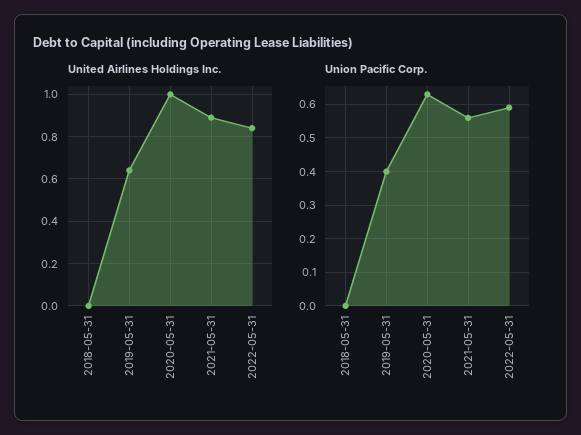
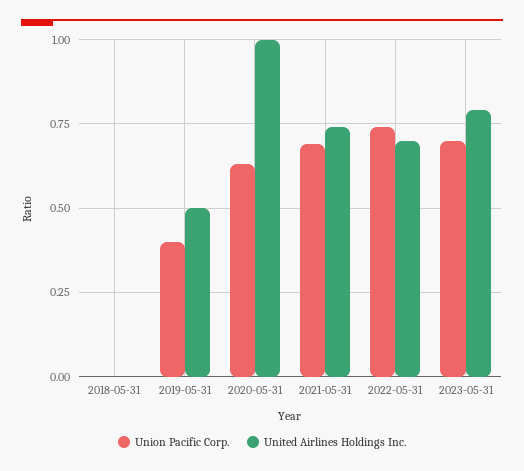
United Airlines Holdings Inc., 2019-05-31: 0.65 -> 0.5
United Airlines Holdings Inc., 2021-05-31: 0.9 -> 0.75
United Airlines Holdings Inc., 2022-05-31: 0.85 -> 0.7
Union Pacific Corp., 2021-05-31: 0.55 -> 0.7
Union Pacific Corp., 2022-05-31: 0.6 -> 0.75
Union Pacific Corp., 2023-05-31: none -> 0.7
United Airlines Holdings Inc., 2023-05-31: none -> 0.8

